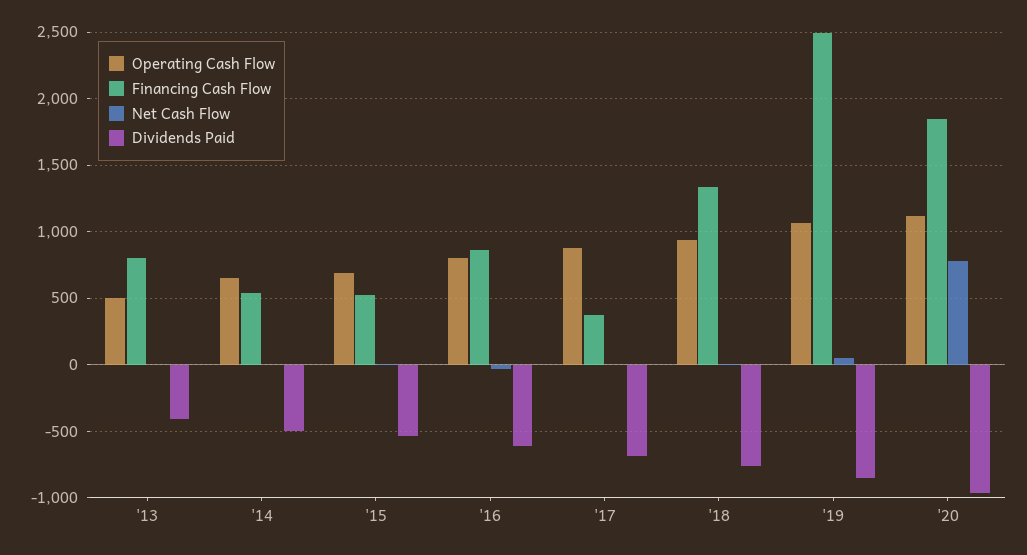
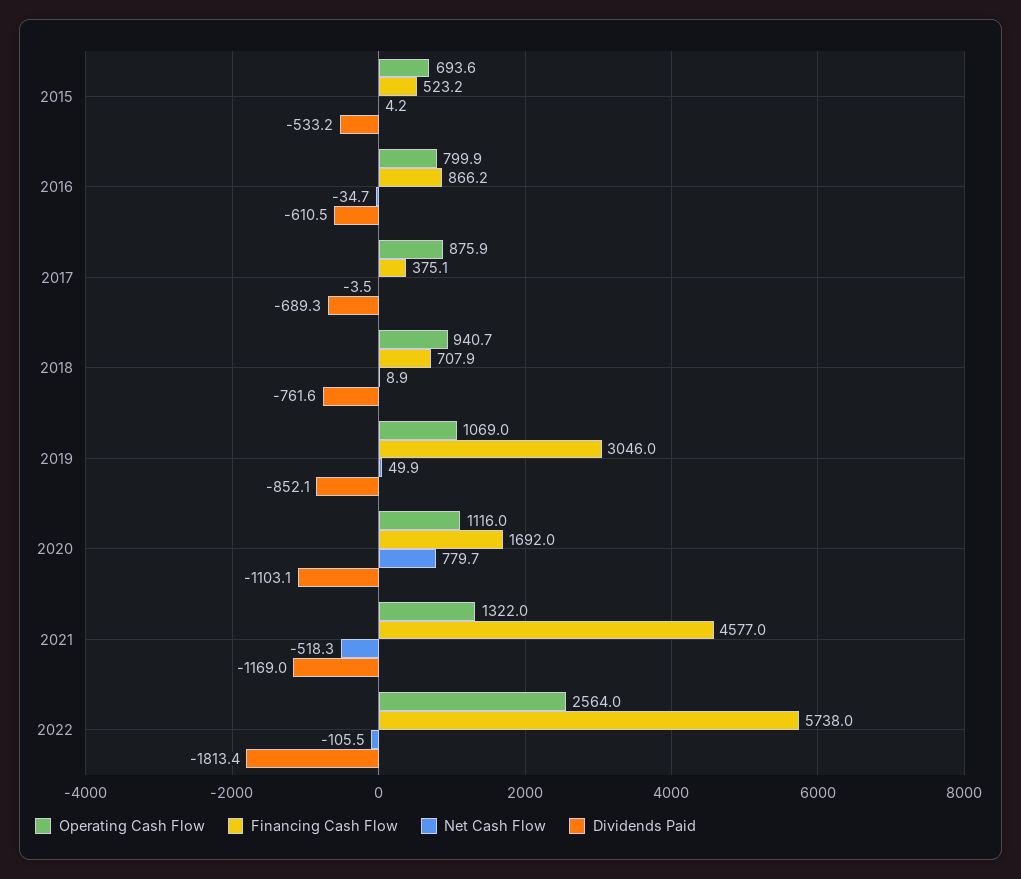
Operating Cash Flow, '13: 500 -> none
Financing Cash Flow, '13: 800 -> none
Net Cash Flow, '13: 0 -> none
Dividends Paid, '13: -400 -> none
Operating Cash Flow, '14: 650 -> none
Financing Cash Flow, '14: 550 -> none
Net Cash Flow, '14: 0 -> none
Dividends Paid, '14: -500 -> none
Financing Cash Flow, '18: 1350 -> 707.9
Financing Cash Flow, '19: 2500 -> 3046
Financing Cash Flow, '20: 1850 -> 1692
Dividends Paid, '20: -950 -> -1103.1
Operating Cash Flow, 2021: none -> 1322
Financing Cash Flow, 2021: none -> 4577
Net Cash Flow, 2021: none -> -518.3
Dividends Paid, 2021: none -> -1169
Operating Cash Flow, 2022: none -> 2564
Financing Cash Flow, 2022: none -> 5738
Net Cash Flow, 2022: none -> -105.5
Dividends Paid, 2022: none -> -1813.4

